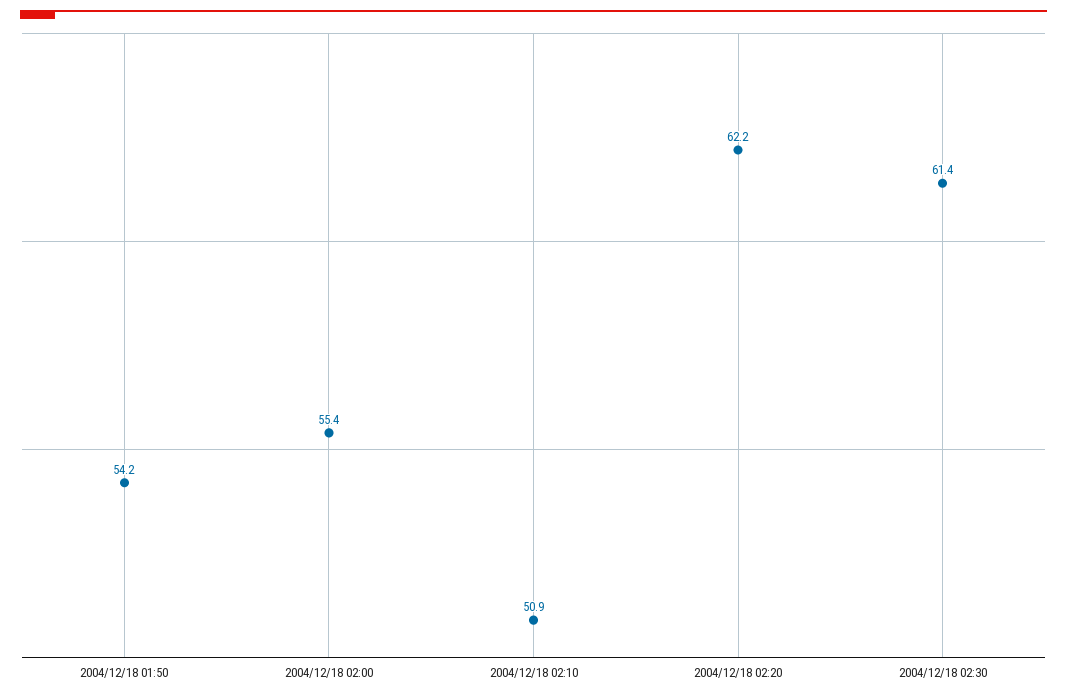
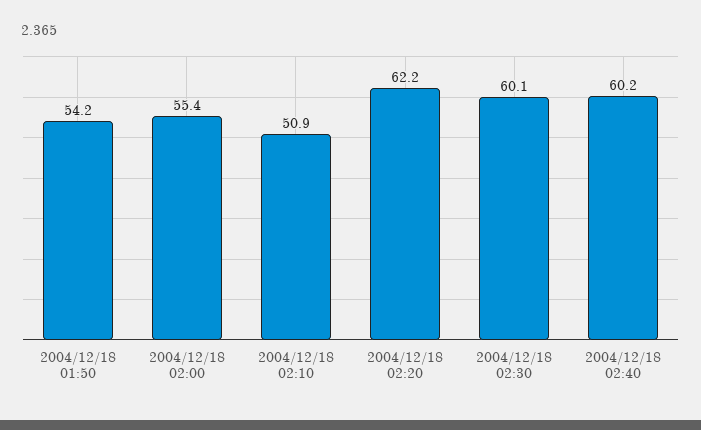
2004/12/18 02:30: 61.4 -> 60.1
2004/12/18 02:40: none -> 60.2

